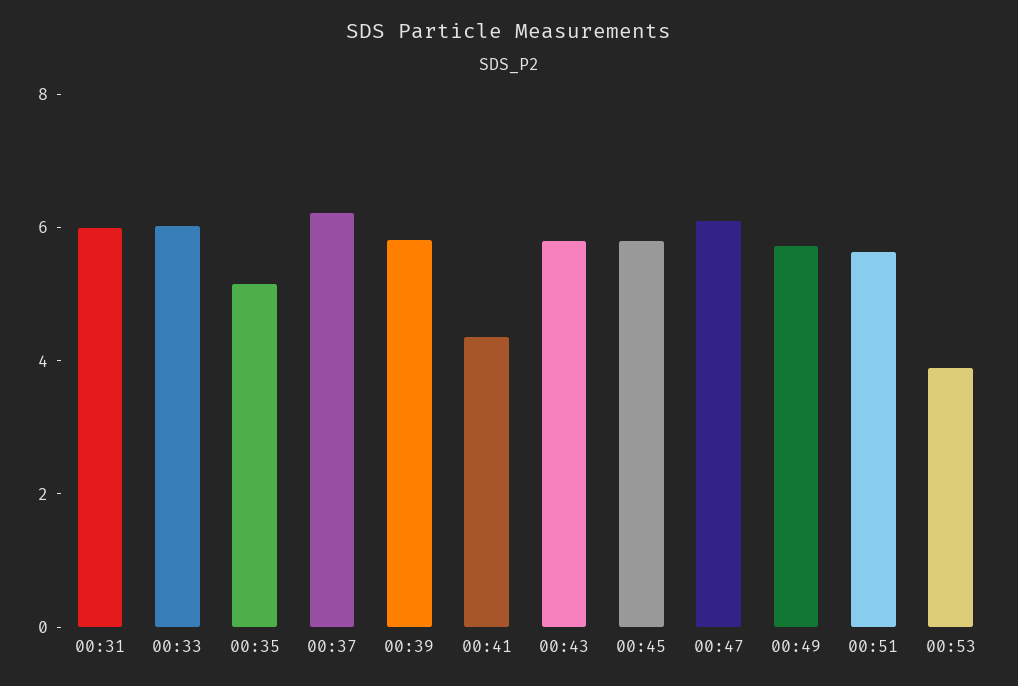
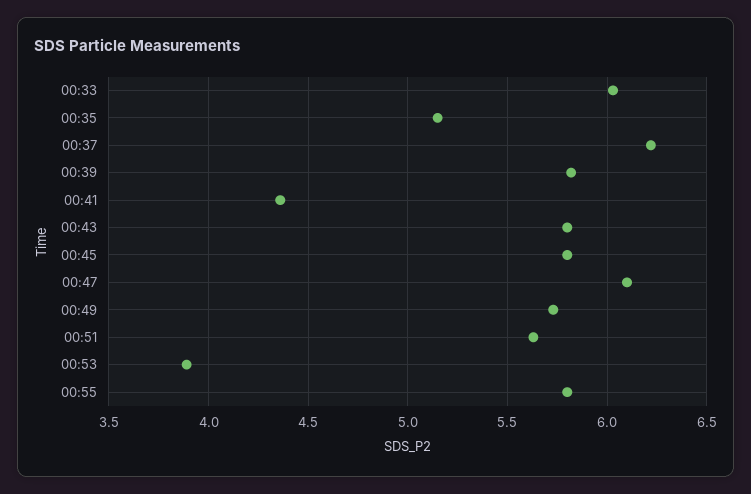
00:31: 6 -> none
00:55: none -> 5.8

